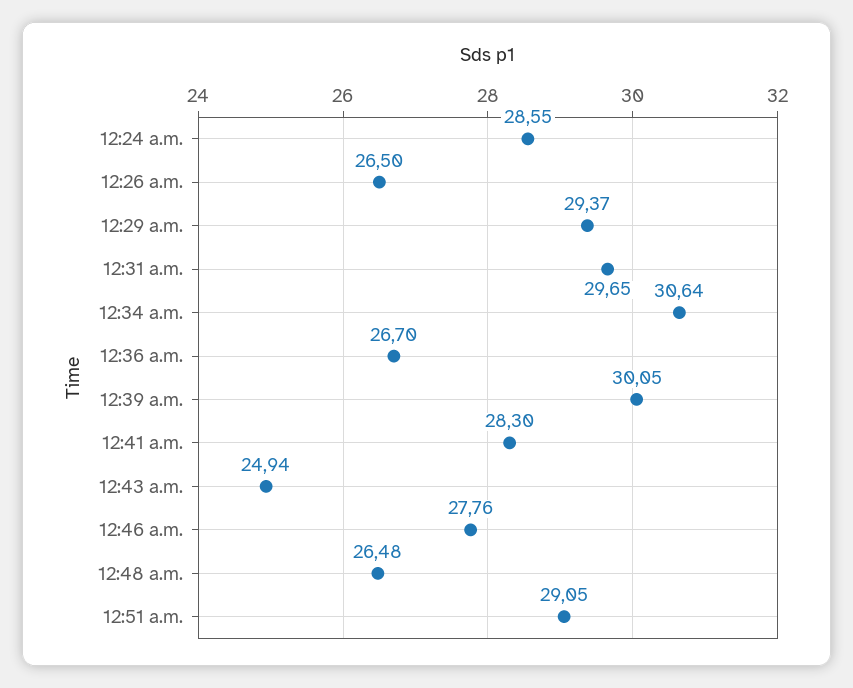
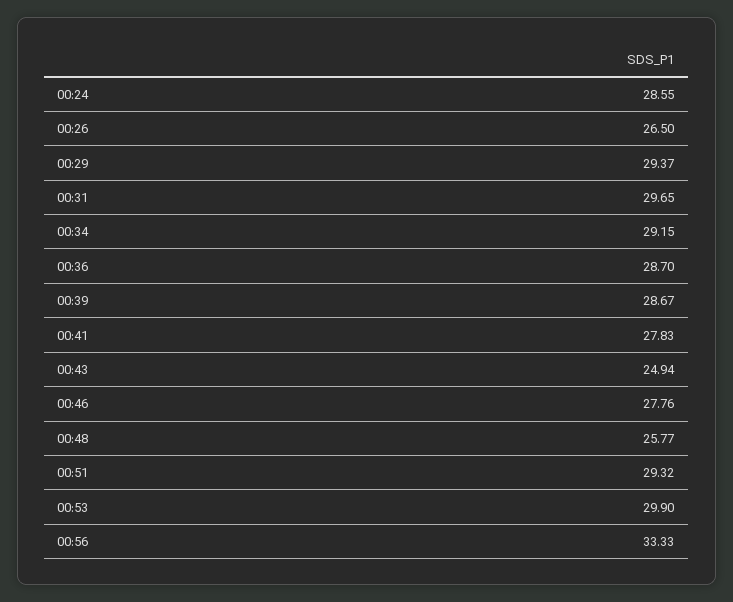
12:34 a.m.: 30.64 -> 29.15
12:36 a.m.: 26.7 -> 28.7
12:39 a.m.: 30.05 -> 28.67
12:41 a.m.: 28.3 -> 27.83
12:48 a.m.: 26.48 -> 25.77
12:51 a.m.: 29.05 -> 29.32
00:53: none -> 29.9
00:56: none -> 33.33

